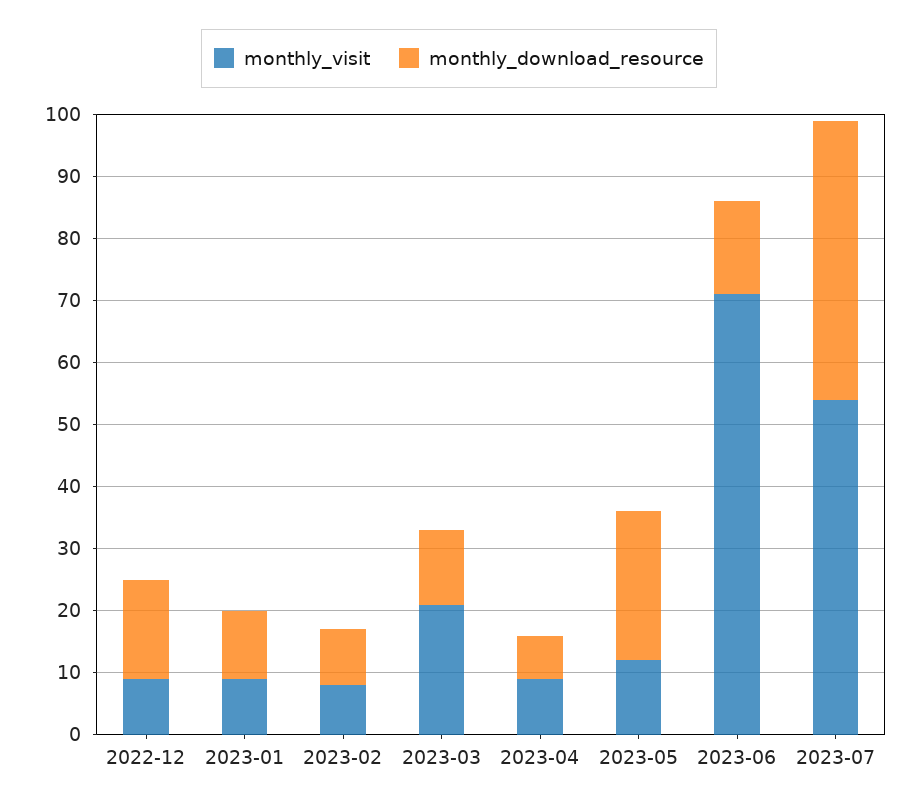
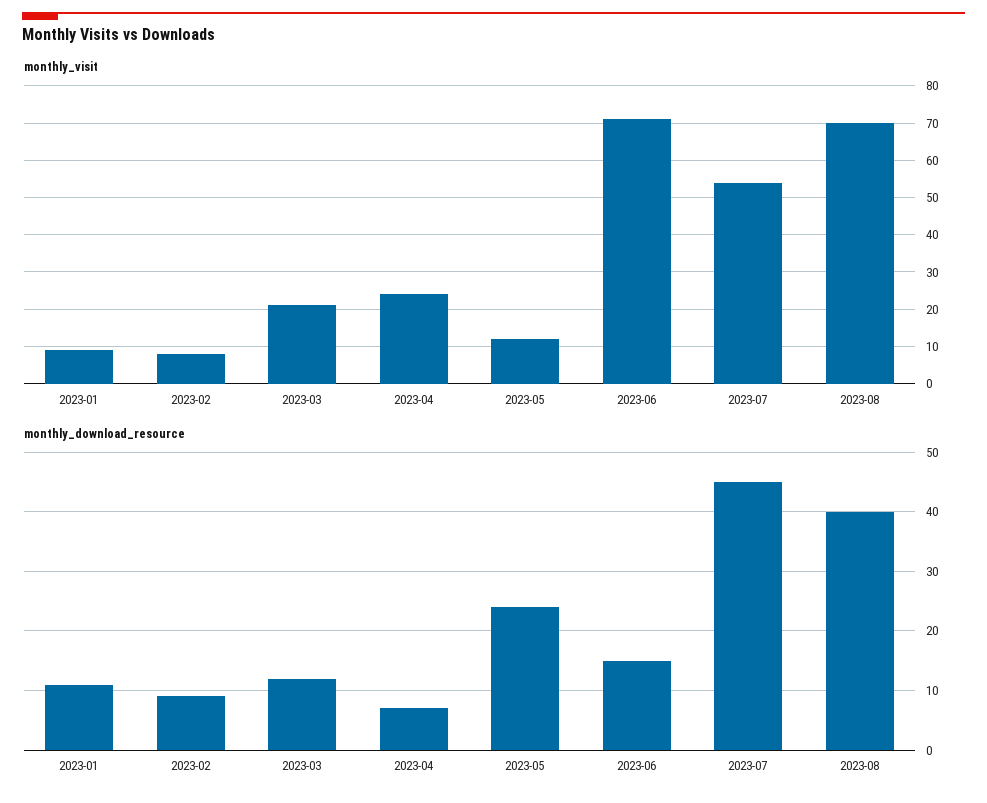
monthly_visit, 2022-12: 10 -> none
monthly_download_resource, 2022-12: 15 -> none
monthly_visit, 2023-04: 10 -> 25
monthly_visit, 2023-08: none -> 70
monthly_download_resource, 2023-08: none -> 40

